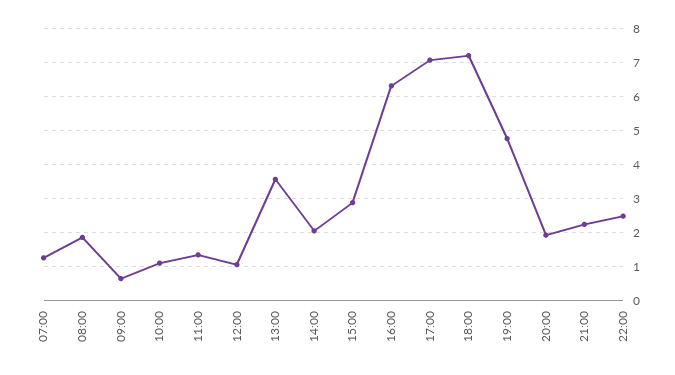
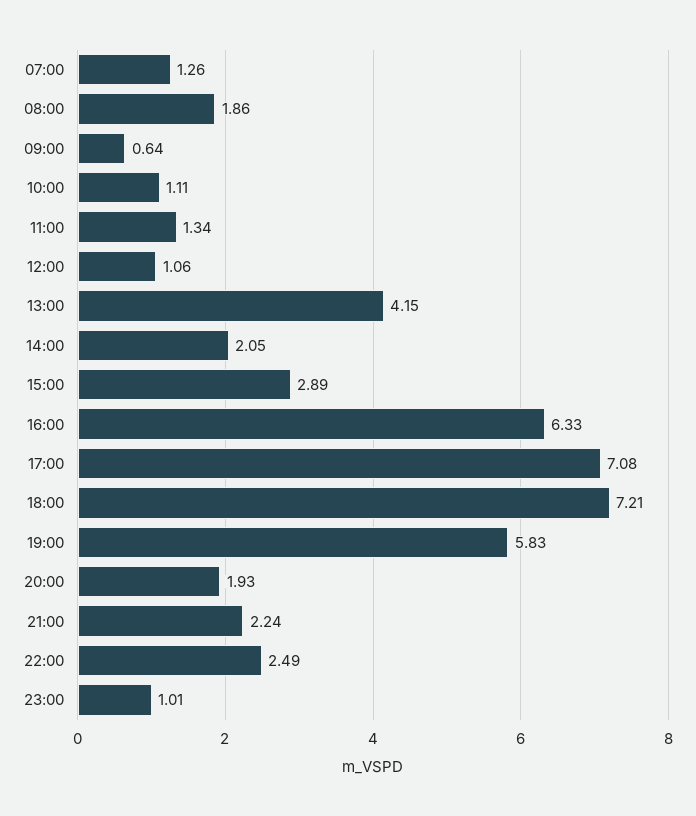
13:00: 3.6 -> 4.15
19:00: 4.8 -> 5.83
23:00: none -> 1.01

